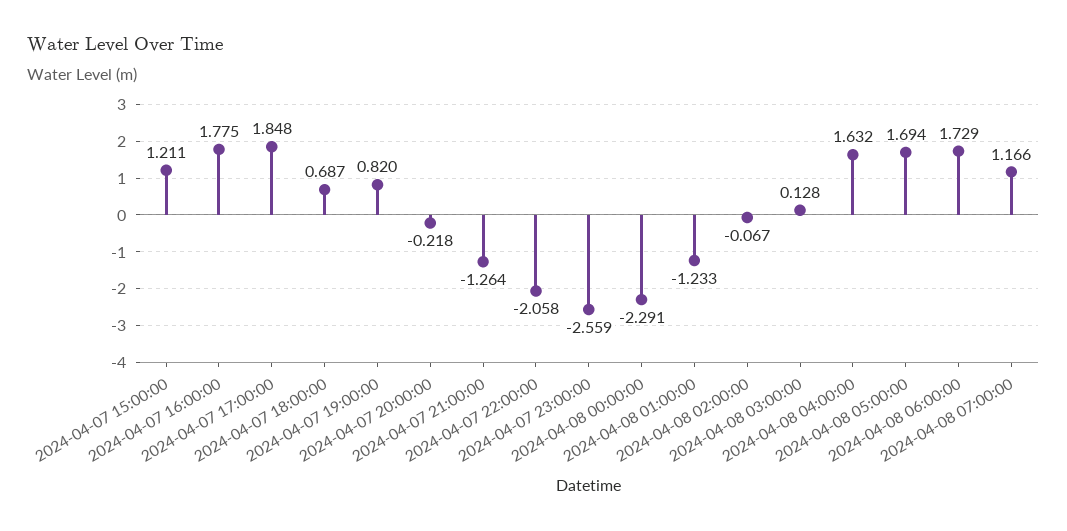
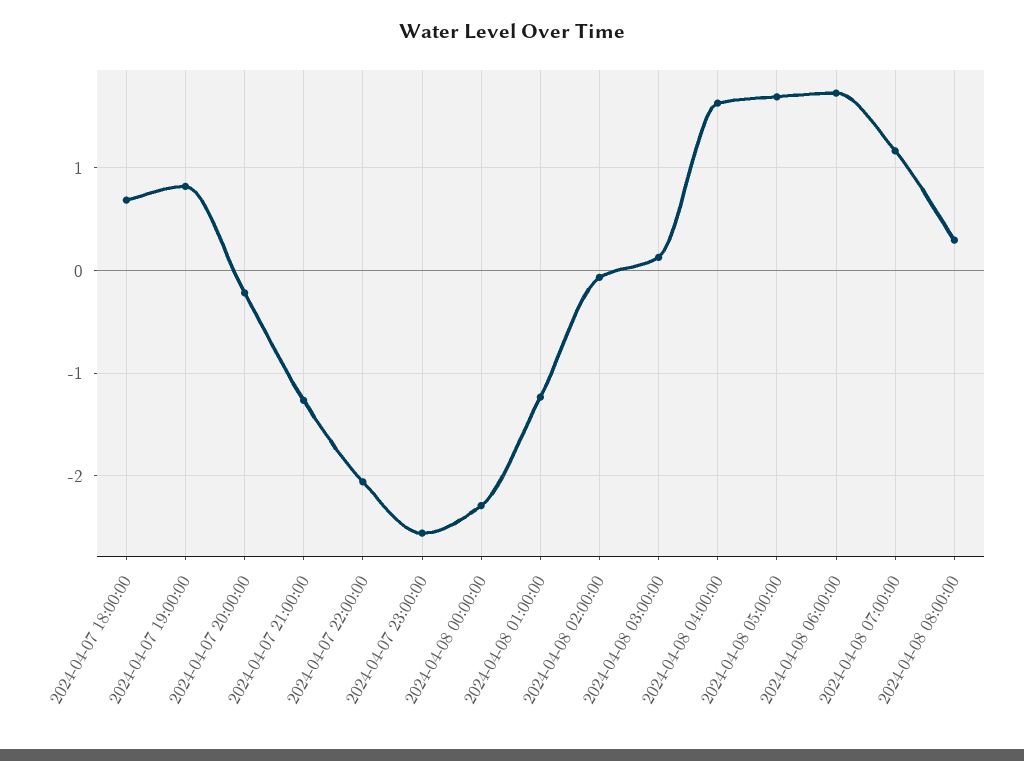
2024-04-07 15:00:00: 1.211 -> none
2024-04-07 16:00:00: 1.775 -> none
2024-04-07 17:00:00: 1.848 -> none
2024-04-08 08:00:00: none -> 0.3

